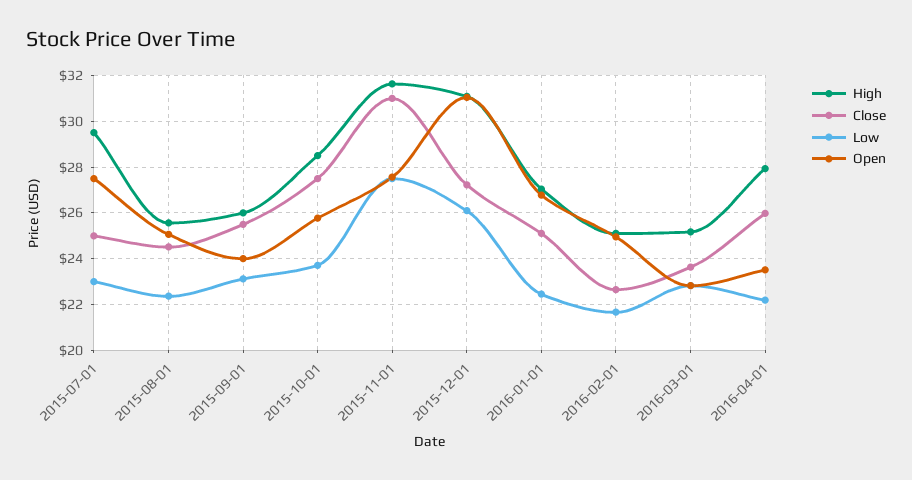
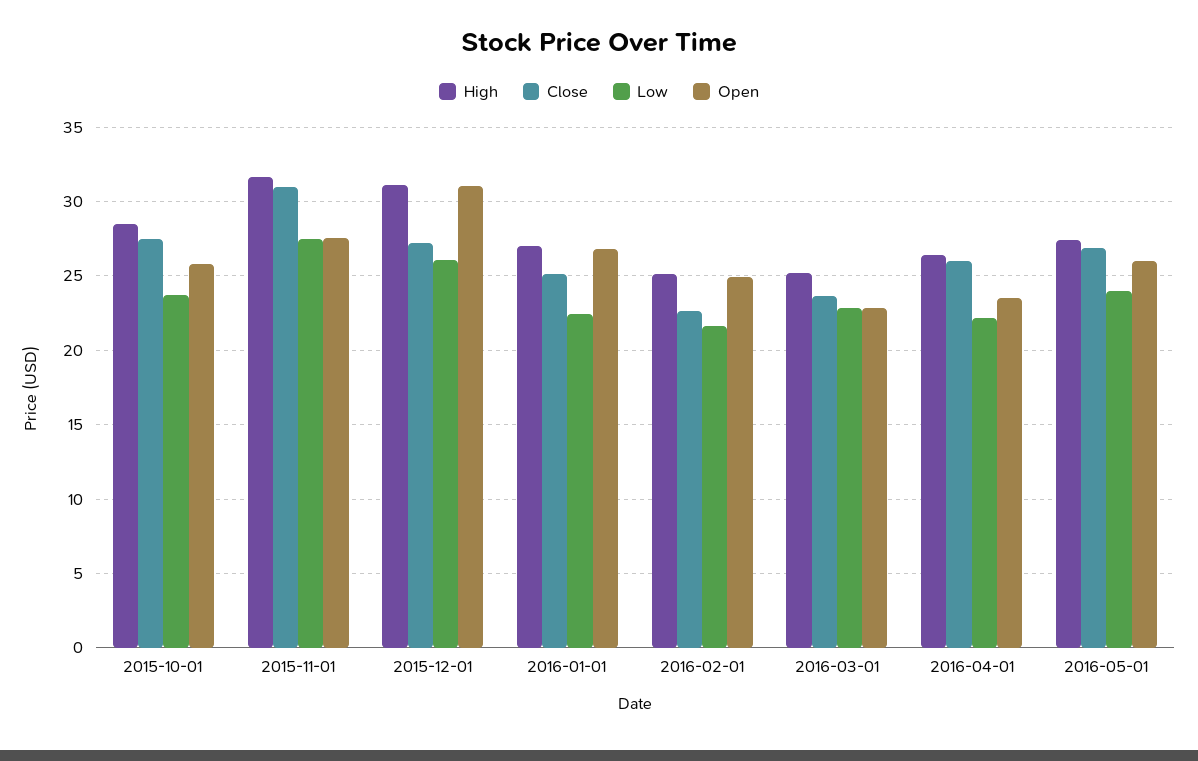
High, 2015-07-01: 29.5 -> none
Close, 2015-07-01: 25 -> none
Low, 2015-07-01: 23 -> none
Open, 2015-07-01: 27.5 -> none
High, 2015-08-01: 25.5 -> none
Close, 2015-08-01: 24.5 -> none
Low, 2015-08-01: 22.5 -> none
Open, 2015-08-01: 25 -> none
High, 2015-09-01: 26 -> none
Close, 2015-09-01: 25.5 -> none
Low, 2015-09-01: 23 -> none
Open, 2015-09-01: 24 -> none
High, 2016-04-01: 28 -> 26.5
High, 2016-05-01: none -> 27.5
Close, 2016-05-01: none -> 27
Low, 2016-05-01: none -> 24
Open, 2016-05-01: none -> 26

